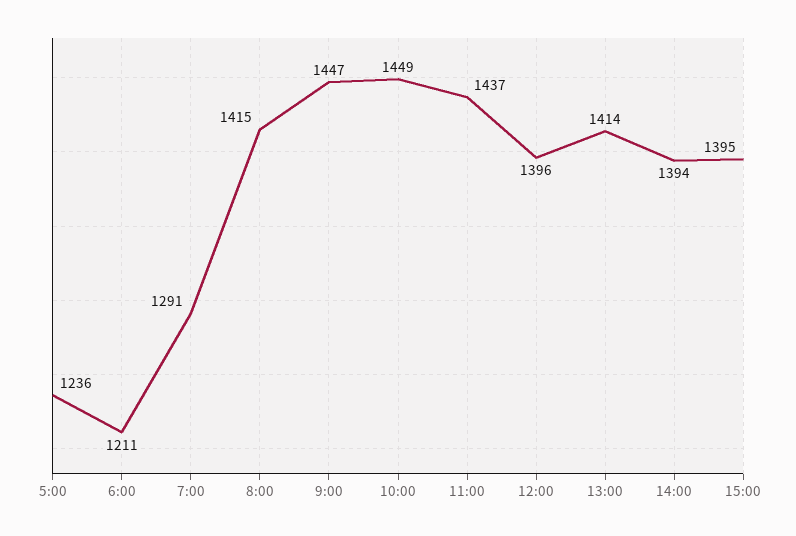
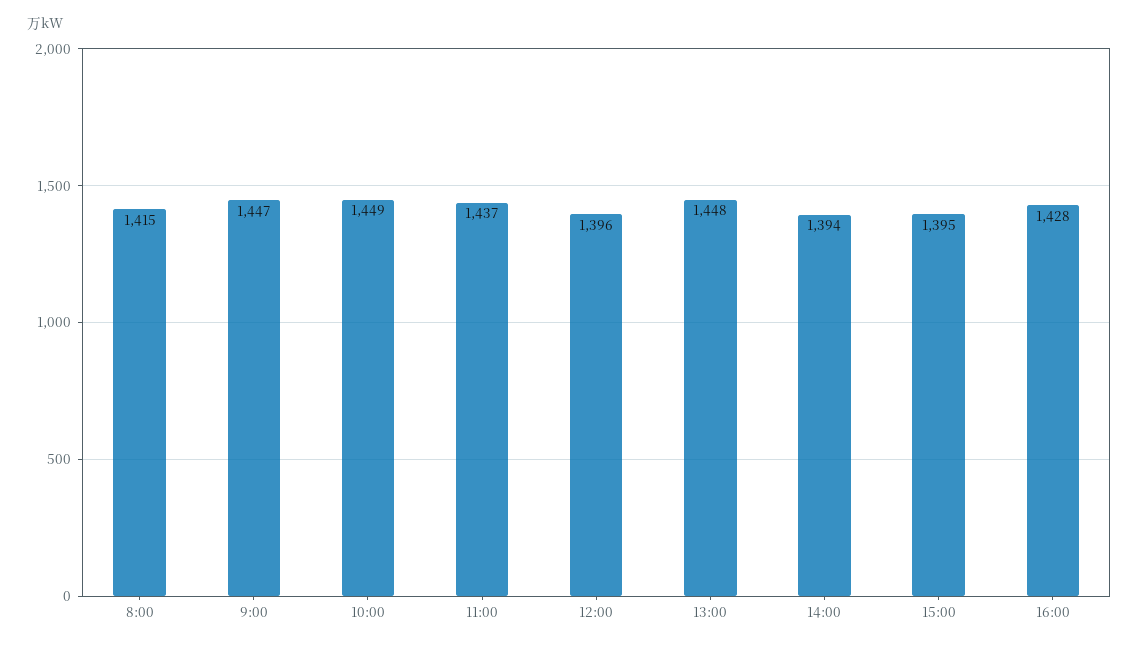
5:00: 1236 -> none
6:00: 1211 -> none
7:00: 1291 -> none
13:00: 1414 -> 1448
16:00: none -> 1428

